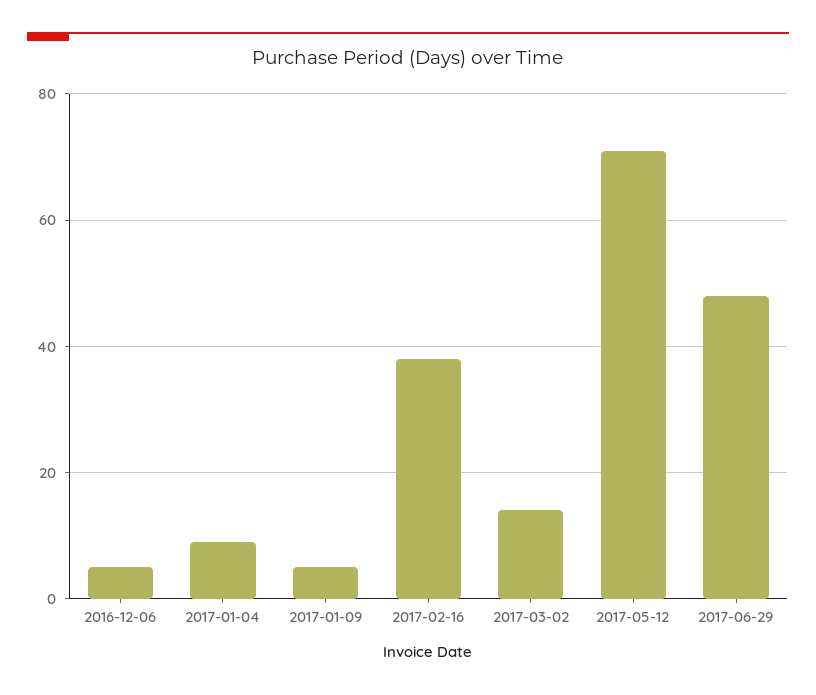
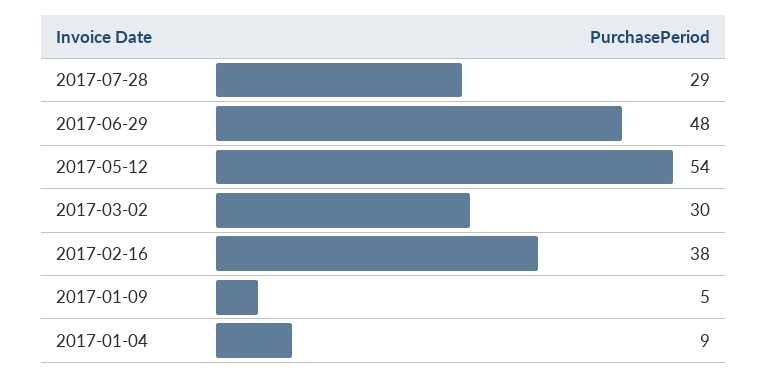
2016-12-06: 5 -> none
2017-03-02: 15 -> 30
2017-05-12: 70 -> 54
2017-07-28: none -> 29

